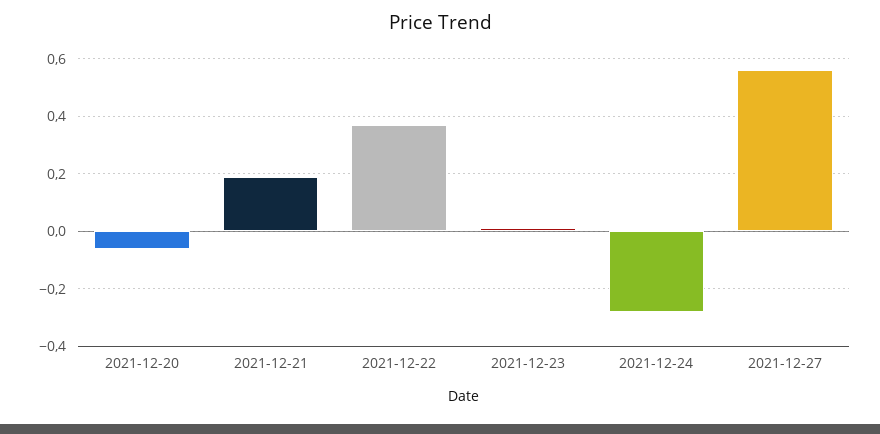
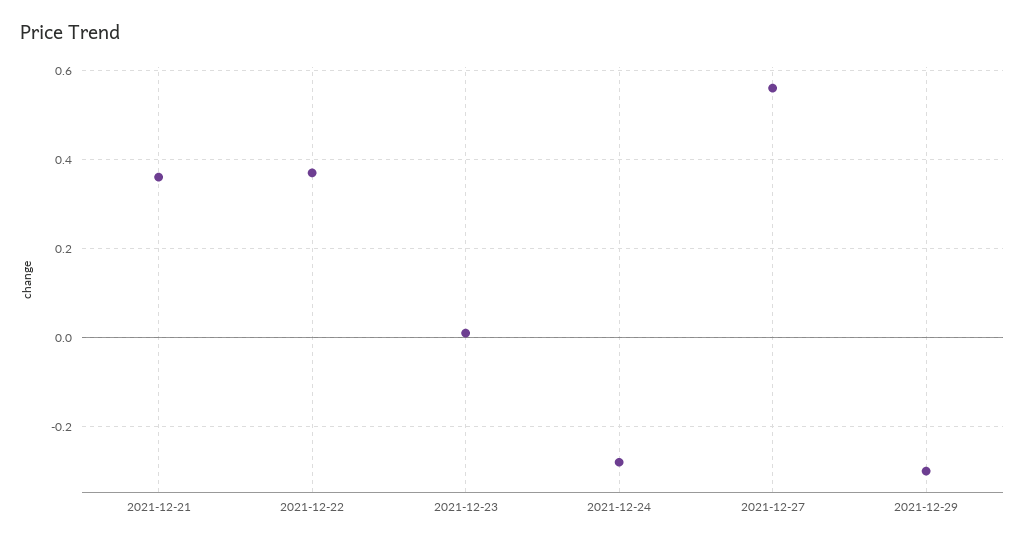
2021-12-20: -0.05 -> none
2021-12-21: 0.2 -> 0.35
2021-12-29: none -> -0.3

